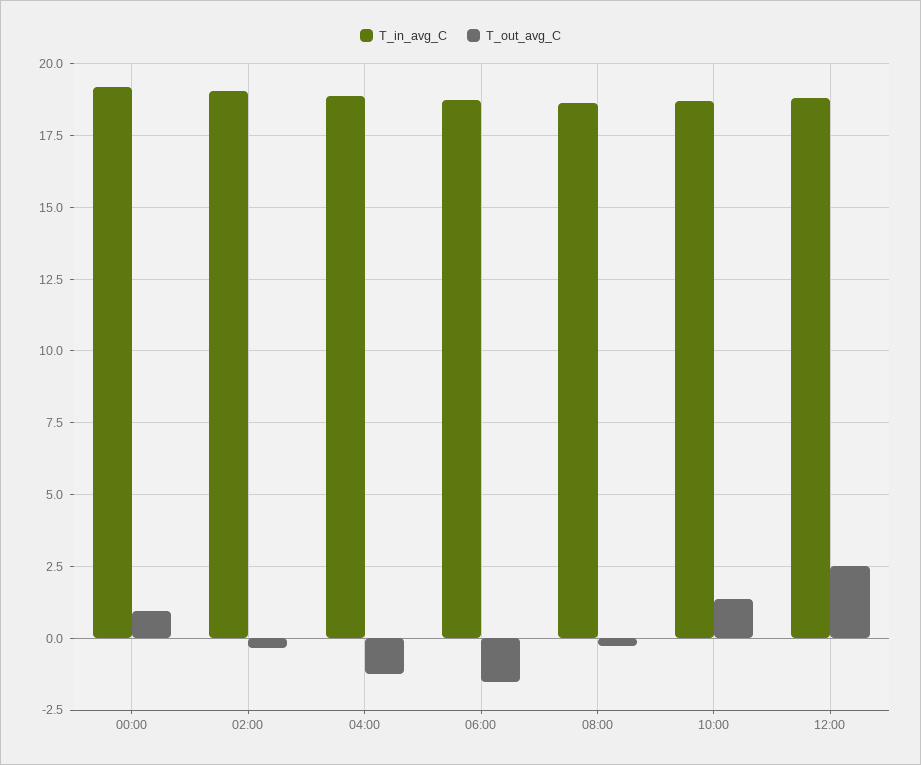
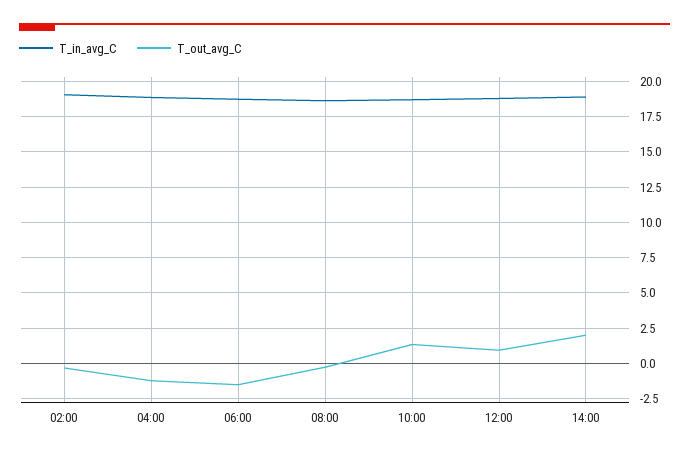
T_in_avg_C, 00:00: 19.25 -> none
T_out_avg_C, 00:00: 1 -> none
T_out_avg_C, 12:00: 2.5 -> 1
T_in_avg_C, 14:00: none -> 19
T_out_avg_C, 14:00: none -> 2

